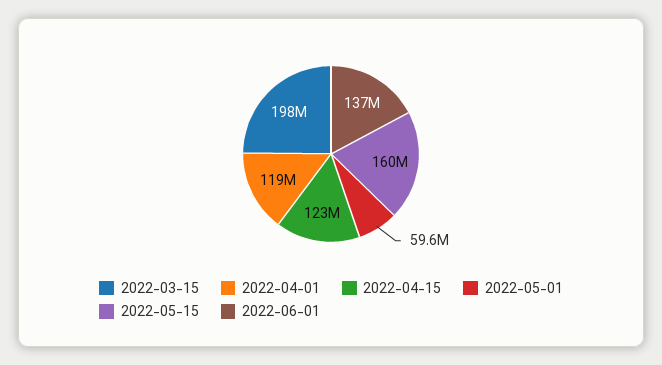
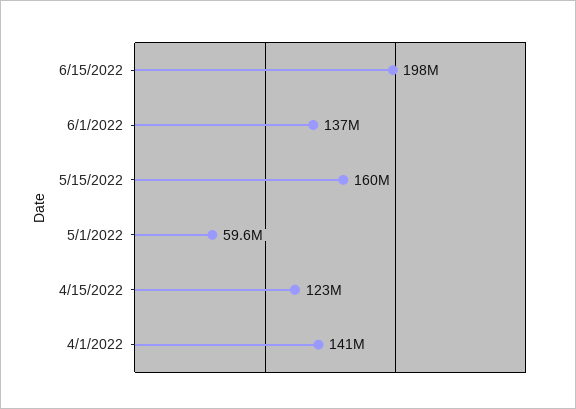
2022-03-15: 198000000 -> none
2022-04-01: 119000000 -> 141000000
6/15/2022: none -> 198000000

